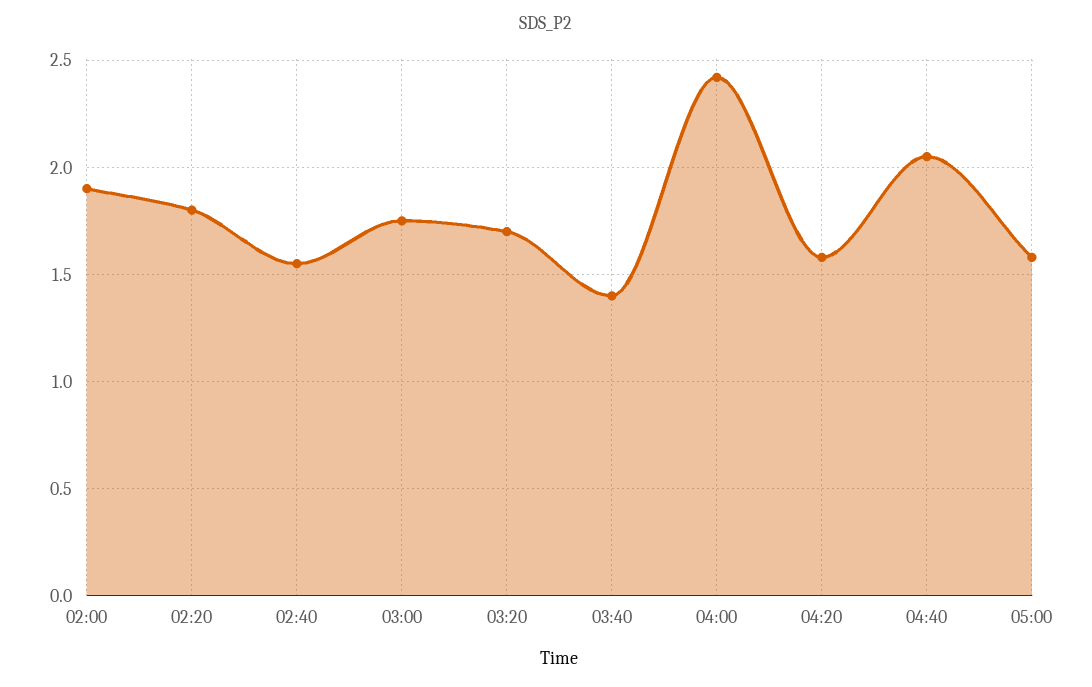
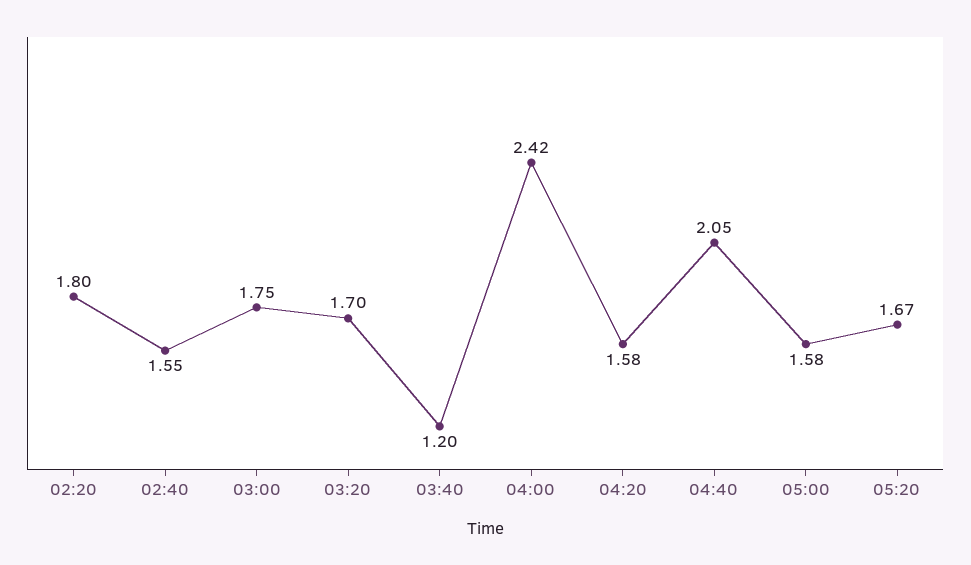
02:00: 1.9 -> none
03:40: 1.4 -> 1.2
05:20: none -> 1.67

